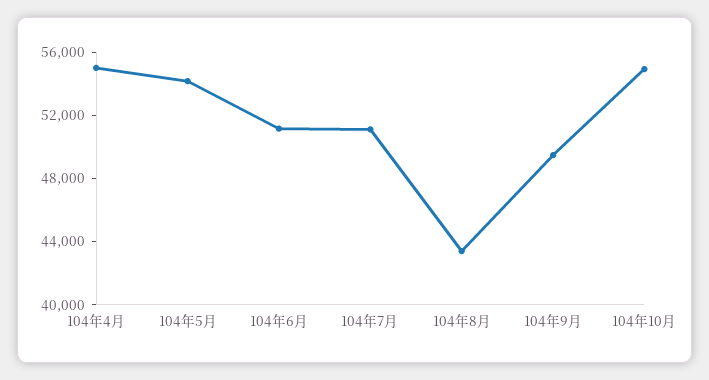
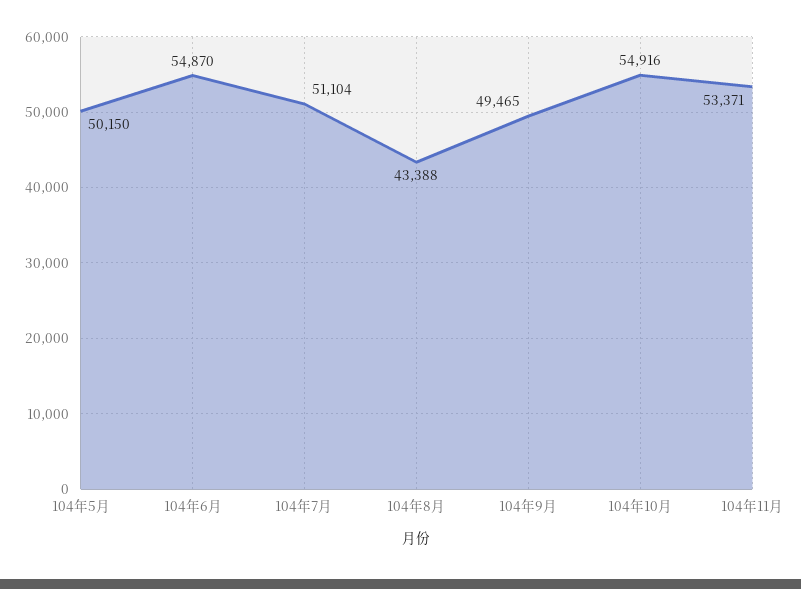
104年4月: 55000 -> none
104年5月: 54000 -> 50150
104年6月: 51000 -> 54870
104年11月: none -> 53371

